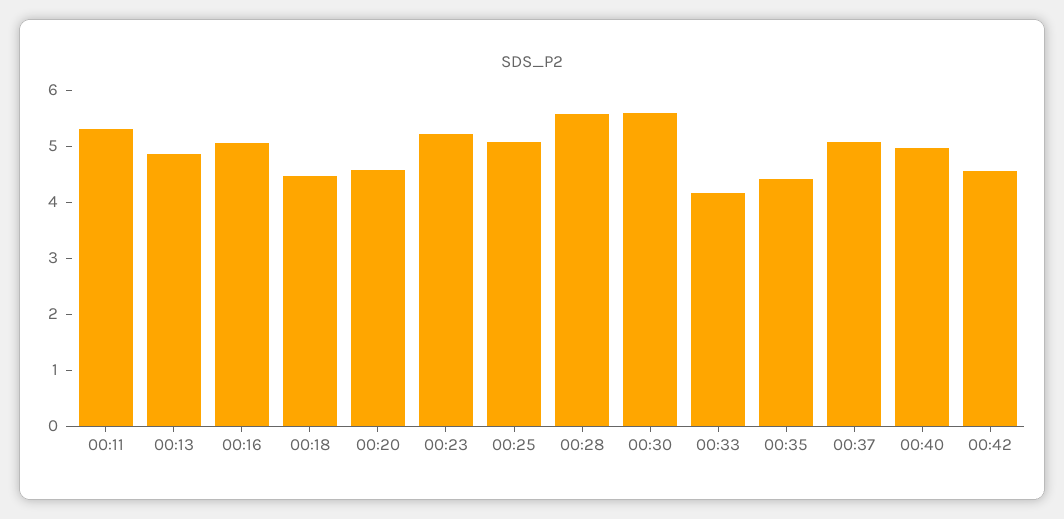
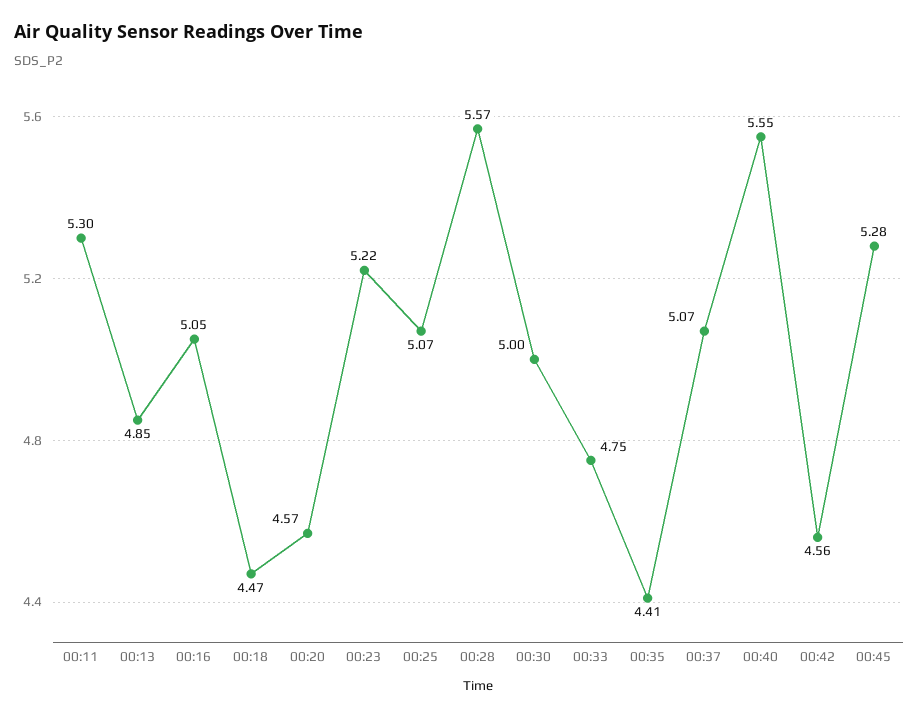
00:30: 5.6 -> 5
00:33: 4.2 -> 4.75
00:40: 5 -> 5.55
00:45: none -> 5.28

